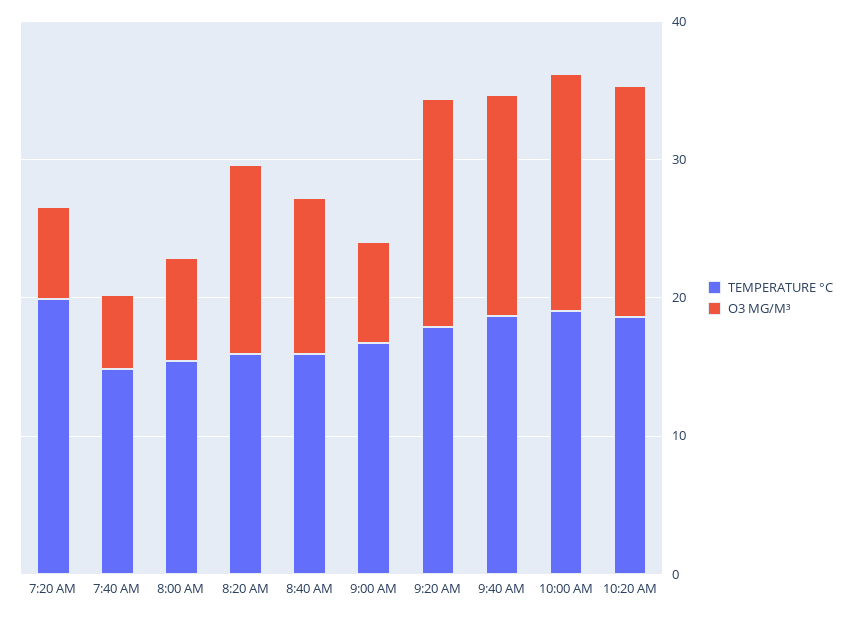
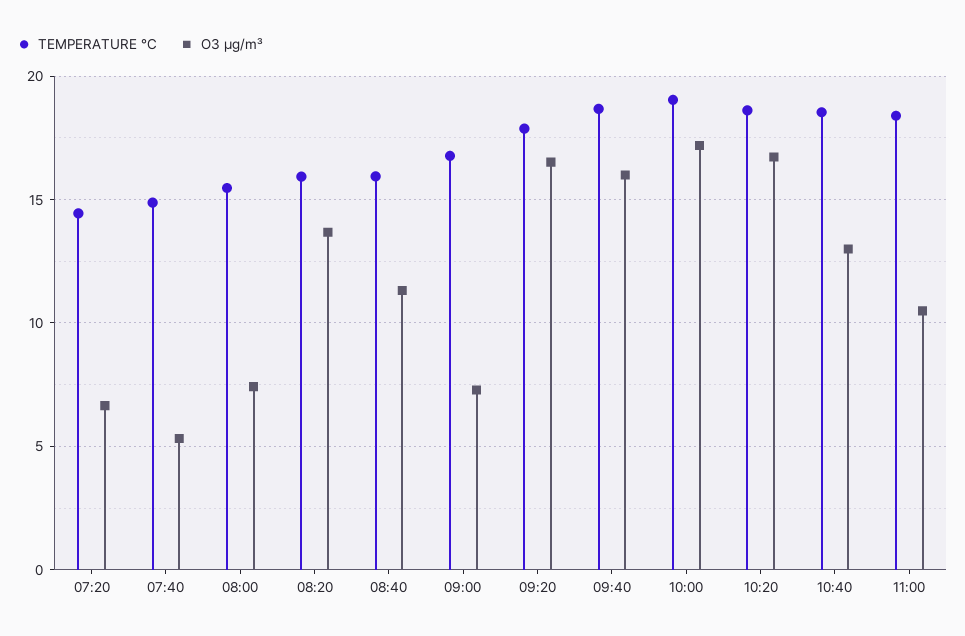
TEMPERATURE °C, 7:20 AM: 20 -> 14.5
TEMPERATURE °C, 10:40: none -> 18.5
O3 ΜG/M³, 10:40: none -> 13
TEMPERATURE °C, 11:00: none -> 18.5
O3 ΜG/M³, 11:00: none -> 10.5

